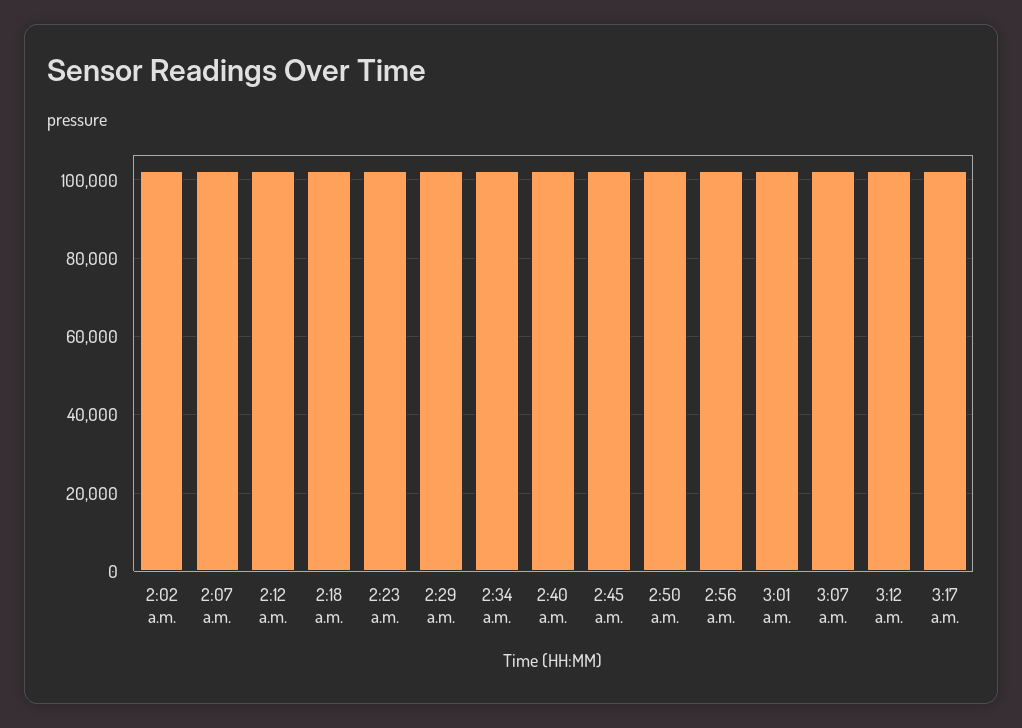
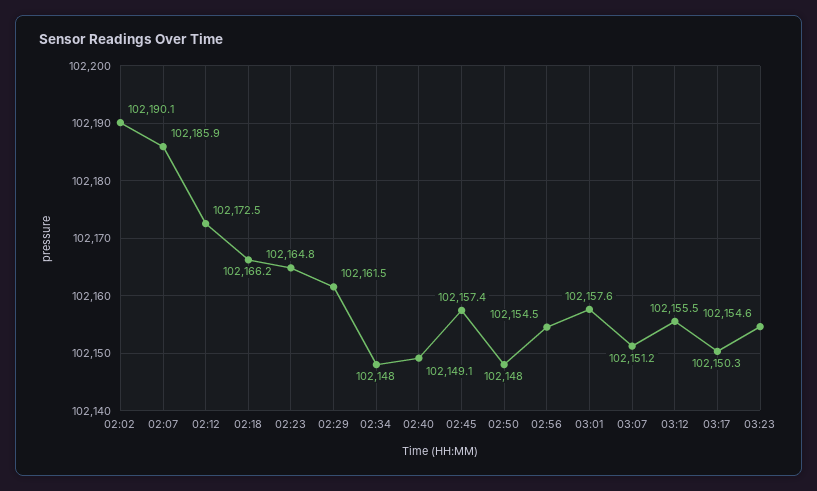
03:23: none -> 102154.6

